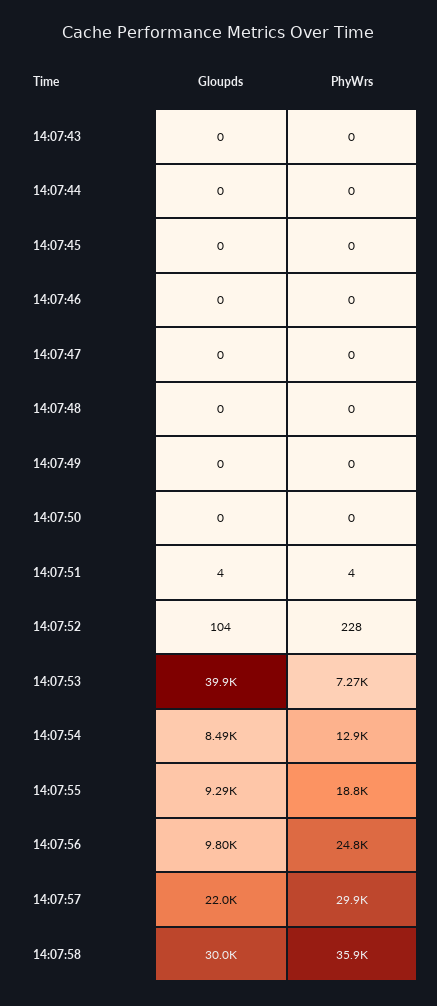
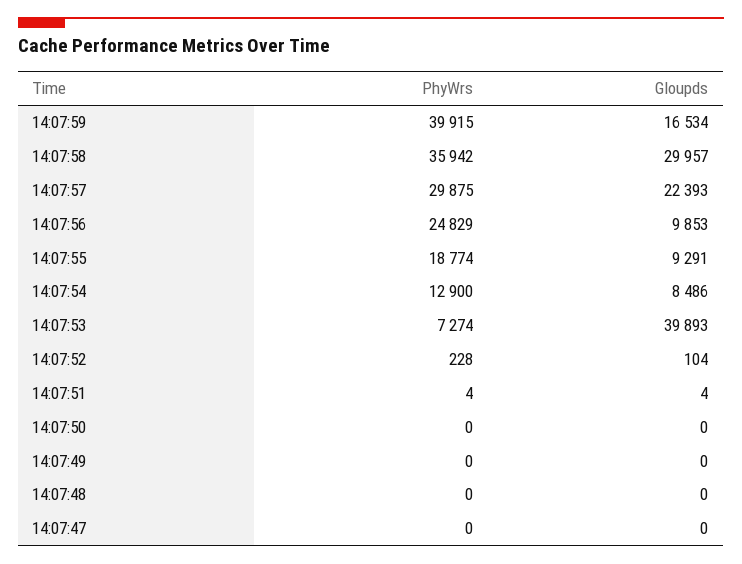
Gloupds, 14:07:43: 0 -> none
PhyWrs, 14:07:43: 0 -> none
Gloupds, 14:07:44: 0 -> none
PhyWrs, 14:07:44: 0 -> none
Gloupds, 14:07:45: 0 -> none
PhyWrs, 14:07:45: 0 -> none
Gloupds, 14:07:46: 0 -> none
PhyWrs, 14:07:46: 0 -> none
Gloupds, 14:07:56: 9800 -> 9853
Gloupds, 14:07:57: 22000 -> 22393
PhyWrs, 14:07:59: none -> 39915
Gloupds, 14:07:59: none -> 16534

